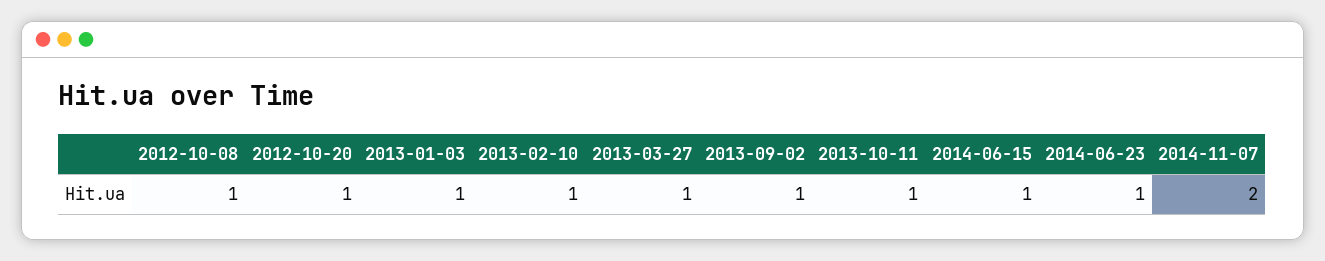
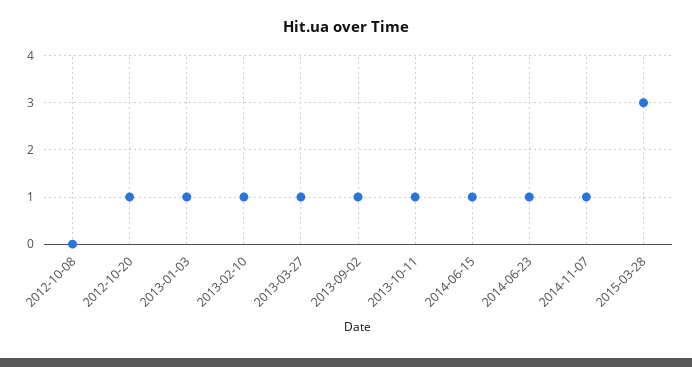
2012-10-08: 1 -> 0
2014-11-07: 2 -> 1
2015-03-28: none -> 3

